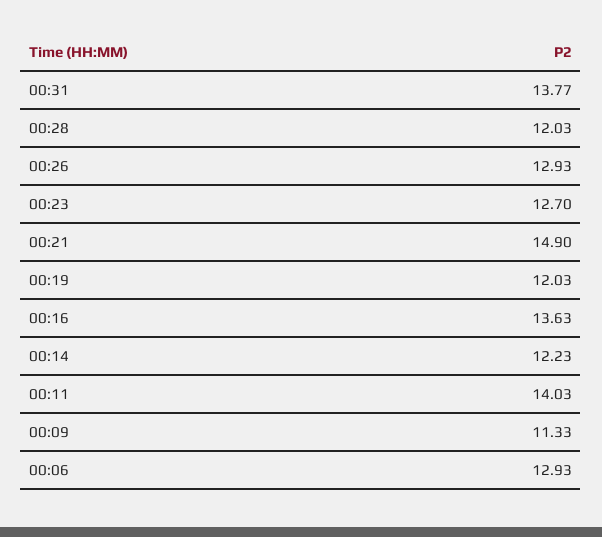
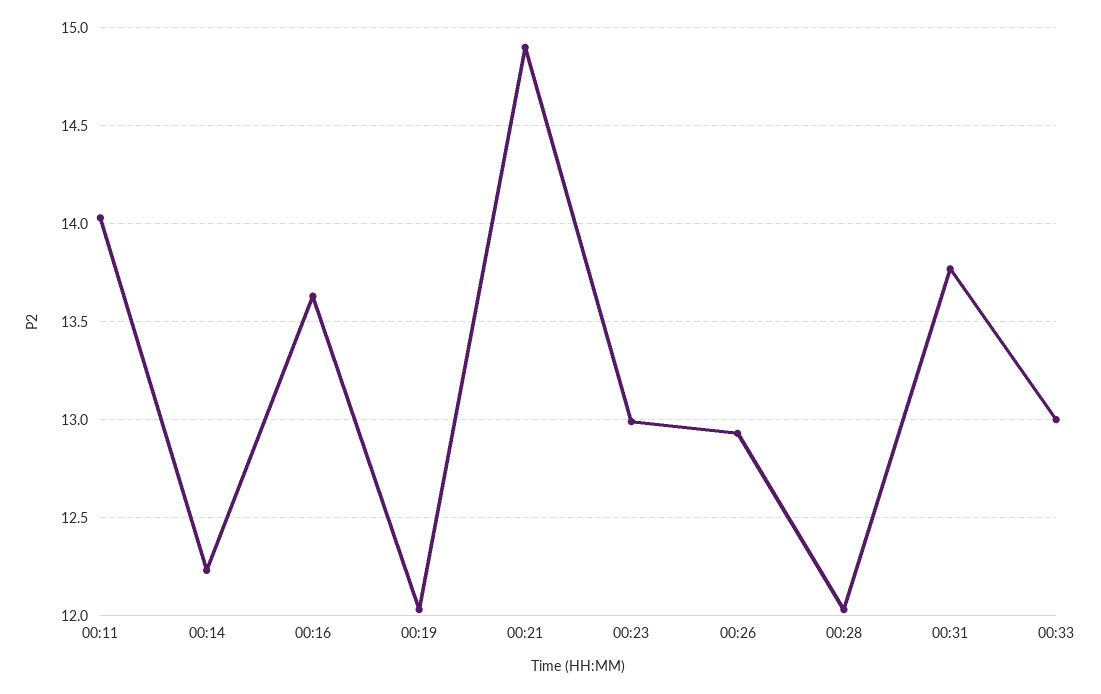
00:23: 12.7 -> 13
00:09: 11.33 -> none
00:06: 12.93 -> none
00:33: none -> 13

